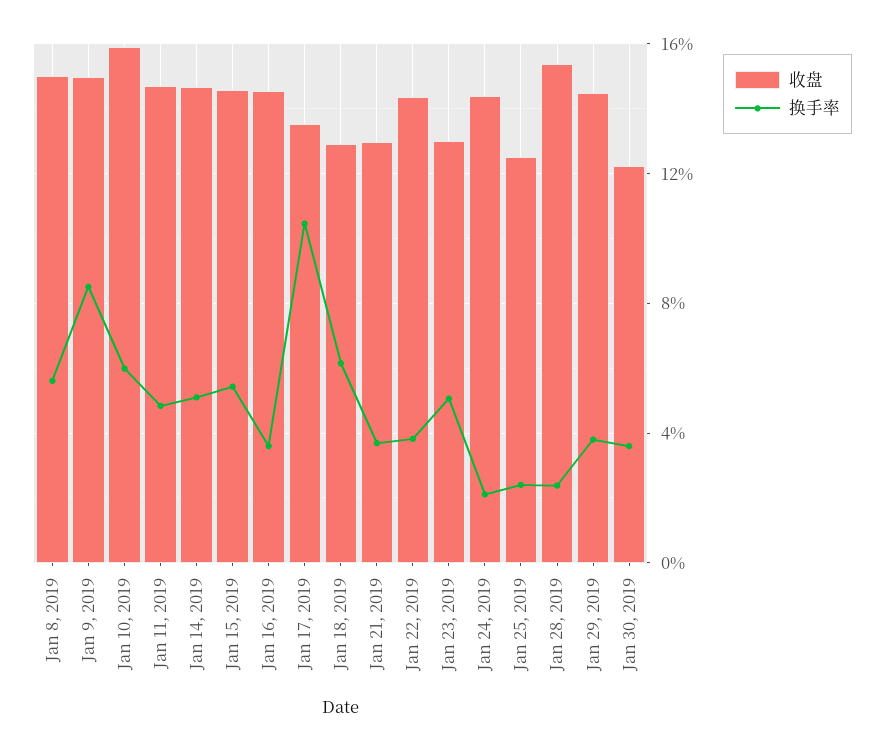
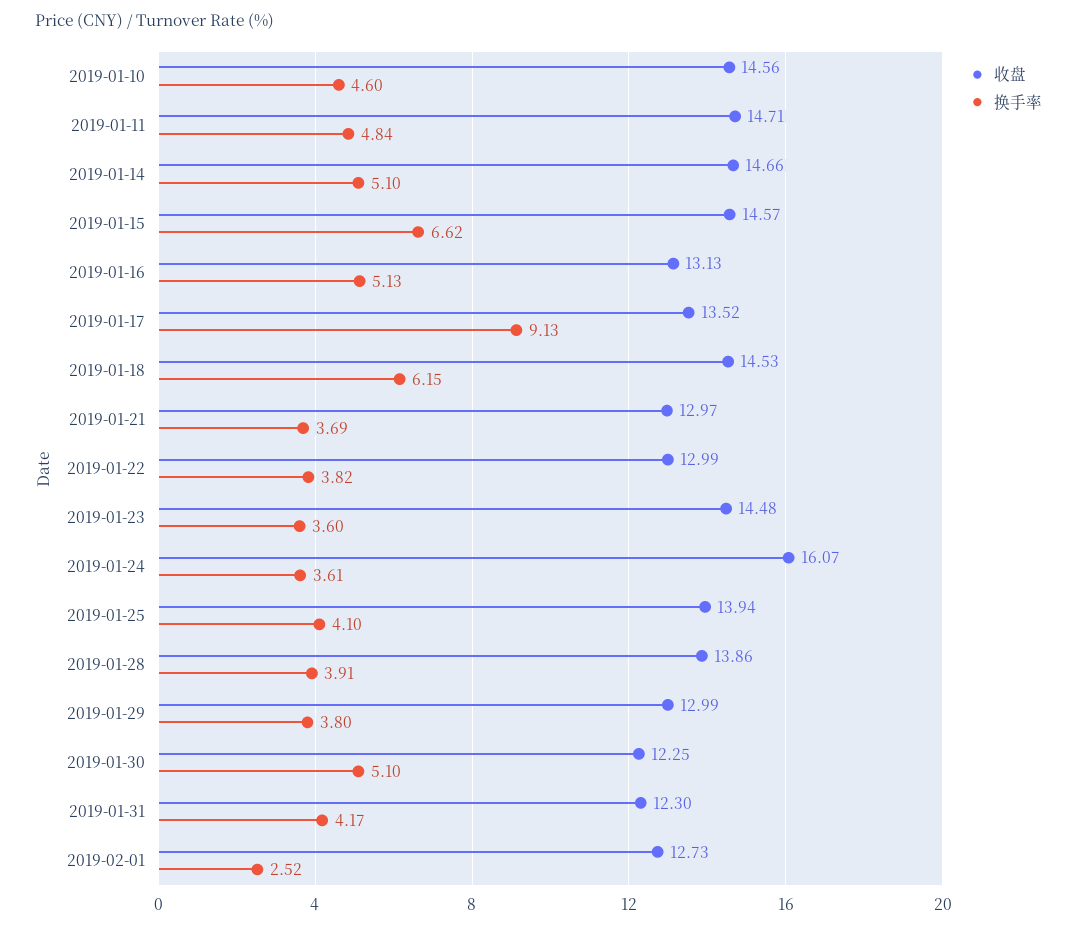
收盘, Jan 8, 2019: 15 -> none
换手率, Jan 8, 2019: 5.5 -> none
收盘, Jan 9, 2019: 15 -> none
换手率, Jan 9, 2019: 8.5 -> none
收盘, Jan 10, 2019: 16 -> 14.56
换手率, Jan 10, 2019: 6 -> 4.6
换手率, Jan 15, 2019: 5.5 -> 6.62
收盘, Jan 16, 2019: 14.5 -> 13.13
换手率, Jan 16, 2019: 3.5 -> 5.13
换手率, Jan 17, 2019: 10.5 -> 9.13
收盘, Jan 18, 2019: 13 -> 14.53
收盘, Jan 22, 2019: 14.5 -> 12.99
收盘, Jan 23, 2019: 13 -> 14.48
换手率, Jan 23, 2019: 5 -> 3.6
收盘, Jan 24, 2019: 14.5 -> 16.07
换手率, Jan 24, 2019: 2 -> 3.61
收盘, Jan 25, 2019: 12.5 -> 13.94
换手率, Jan 25, 2019: 2.5 -> 4.1
收盘, Jan 28, 2019: 15.5 -> 13.86
换手率, Jan 28, 2019: 2.5 -> 3.91
收盘, Jan 29, 2019: 14.5 -> 12.99
换手率, Jan 30, 2019: 3.5 -> 5.1
收盘, 2019-01-31: none -> 12.3
换手率, 2019-01-31: none -> 4.17
收盘, 2019-02-01: none -> 12.73
换手率, 2019-02-01: none -> 2.52

